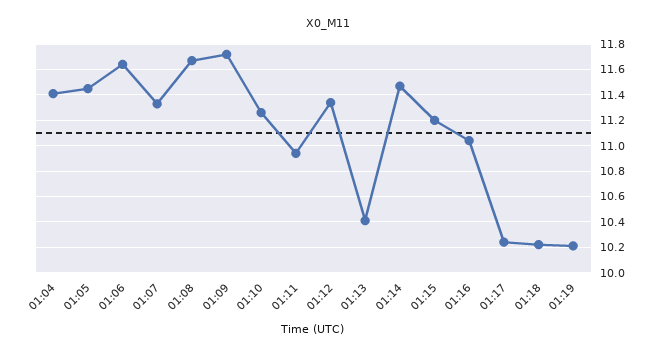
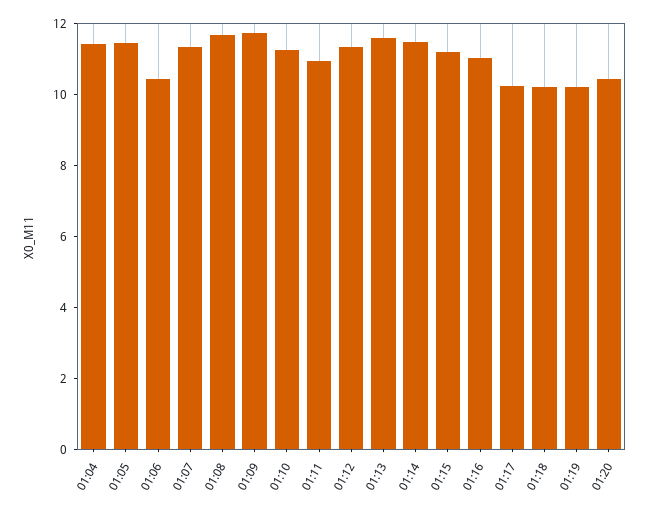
01:06: 11.65 -> 10.5
01:13: 10.4 -> 11.5
01:20: none -> 10.5

